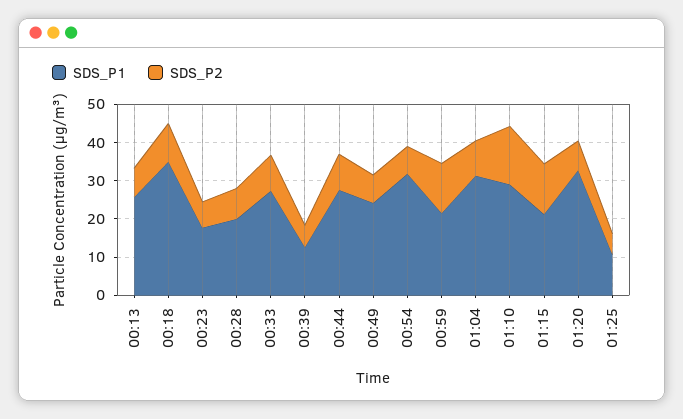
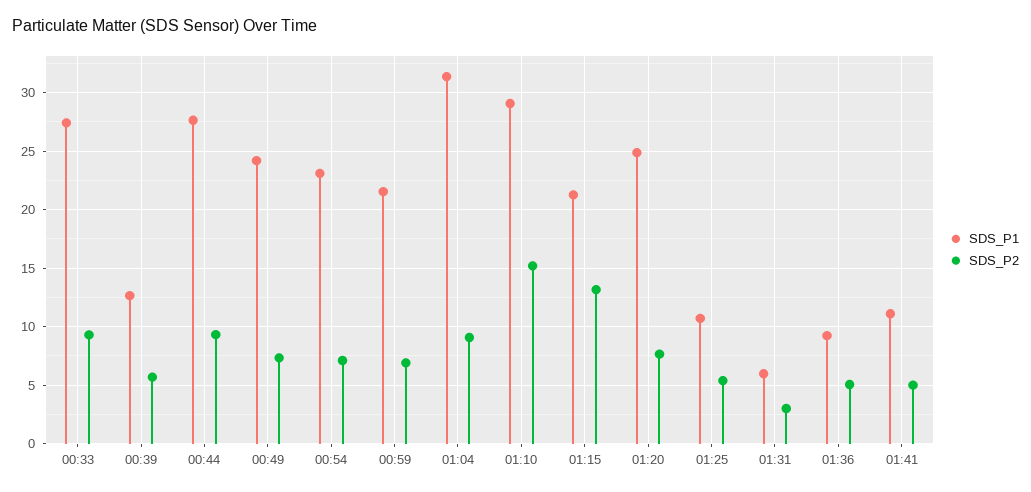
SDS_P1, 00:13: 25 -> none
SDS_P2, 00:13: 7.5 -> none
SDS_P1, 00:18: 35 -> none
SDS_P2, 00:18: 10 -> none
SDS_P1, 00:23: 17.5 -> none
SDS_P2, 00:23: 7.5 -> none
SDS_P1, 00:28: 20 -> none
SDS_P2, 00:28: 7.5 -> none
SDS_P1, 00:54: 32.5 -> 23
SDS_P2, 00:59: 12.5 -> 7
SDS_P1, 01:20: 32.5 -> 25
SDS_P1, 01:31: none -> 6
SDS_P2, 01:31: none -> 3
SDS_P1, 01:36: none -> 9
SDS_P2, 01:36: none -> 5
SDS_P1, 01:41: none -> 11
SDS_P2, 01:41: none -> 5

